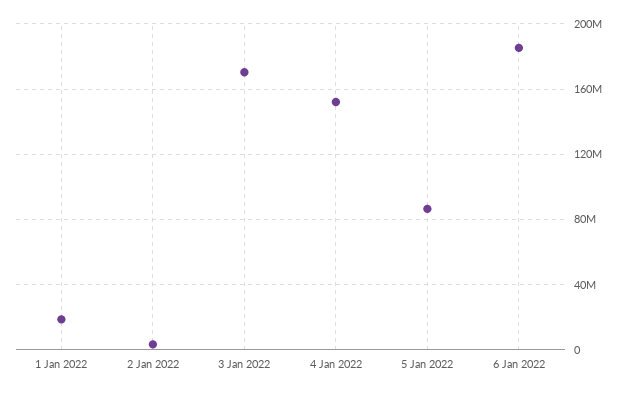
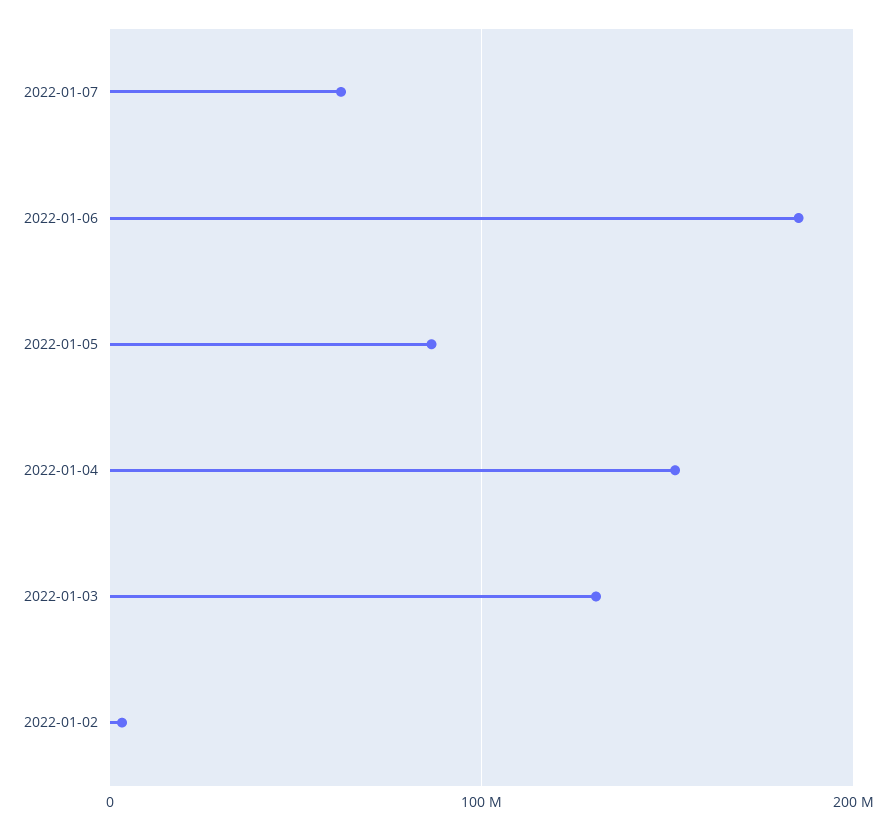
1 Jan 2022: 20000000 -> none
3 Jan 2022: 170000000 -> 130000000
2022-01-07: none -> 60000000

